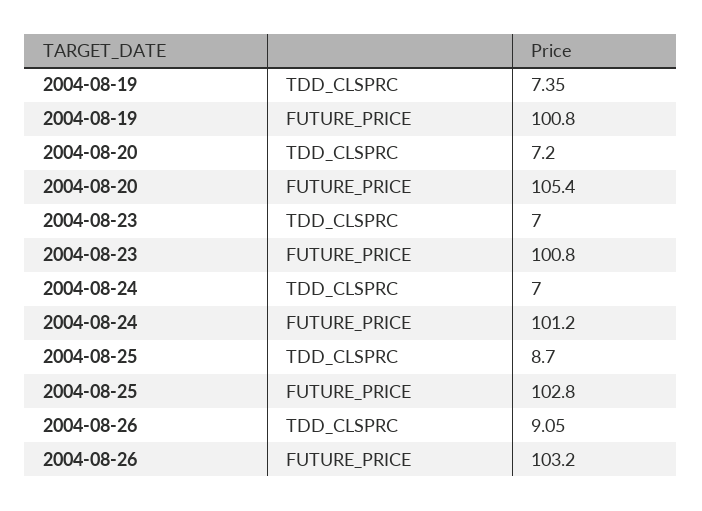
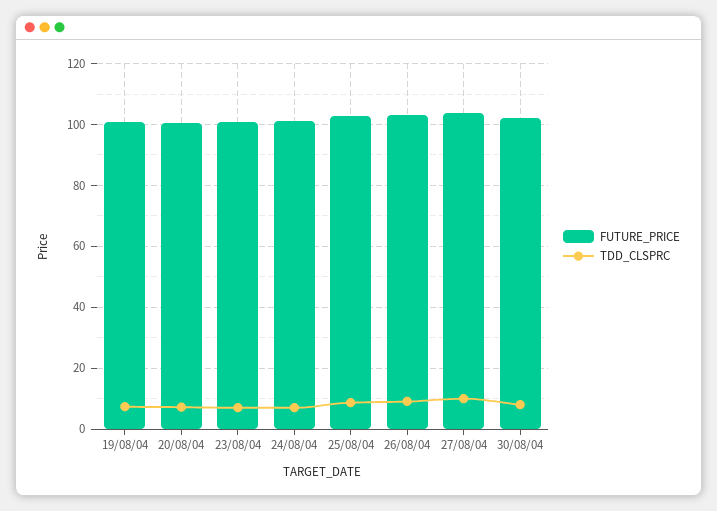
FUTURE_PRICE, 2004-08-20: 105.4 -> 100
FUTURE_PRICE, 27/08/04: none -> 104
TDD_CLSPRC, 27/08/04: none -> 10
FUTURE_PRICE, 30/08/04: none -> 102
TDD_CLSPRC, 30/08/04: none -> 8

